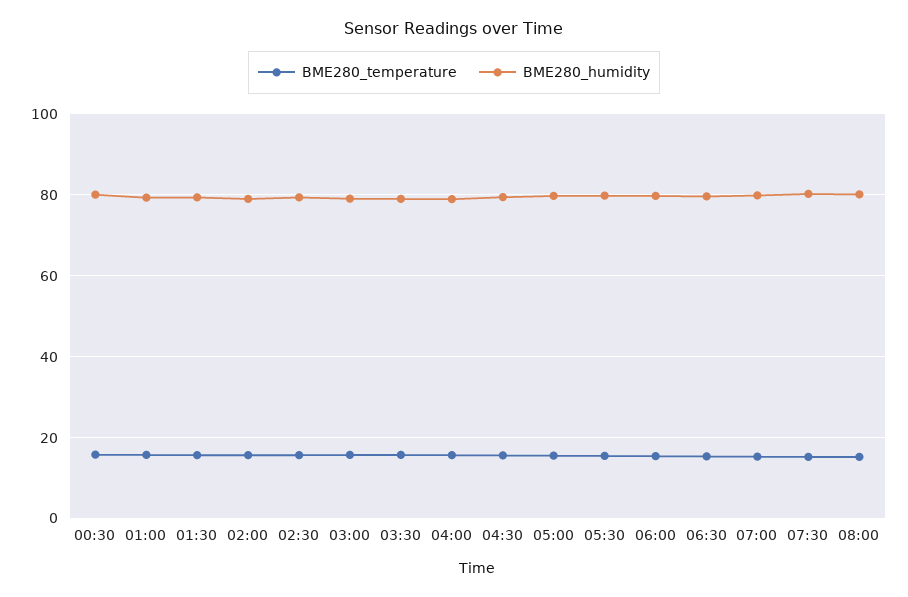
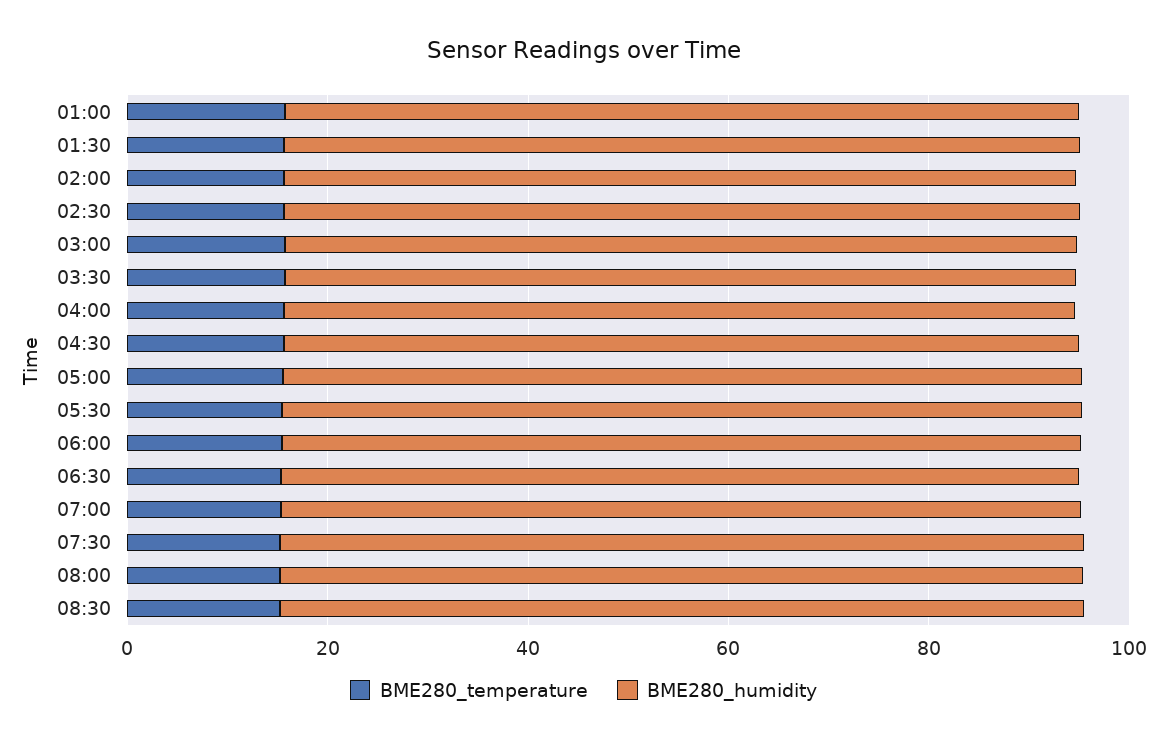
BME280_temperature, 00:30: 16 -> none
BME280_humidity, 00:30: 80 -> none
BME280_temperature, 08:30: none -> 15
BME280_humidity, 08:30: none -> 80

